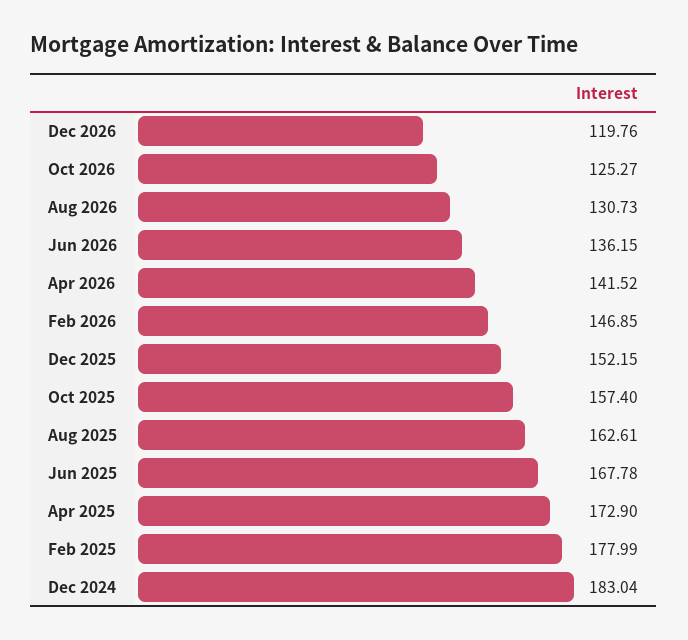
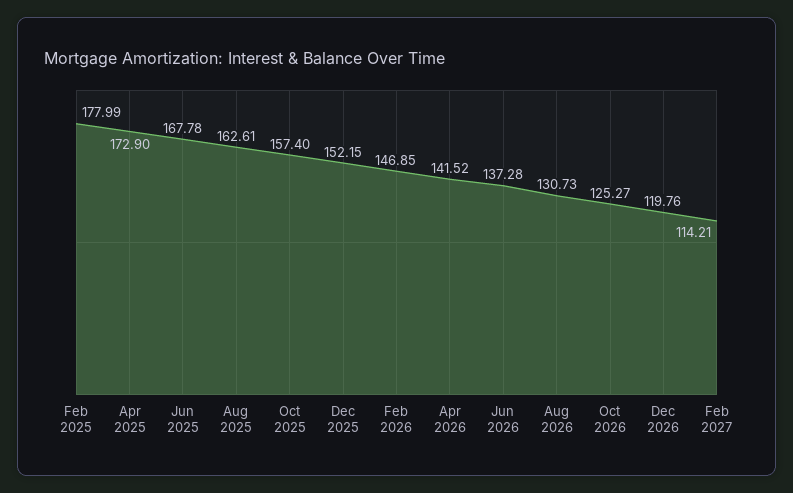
Jun 2026: 136.15 -> 137.28
Dec 2024: 183.04 -> none
Feb 2027: none -> 114.21

